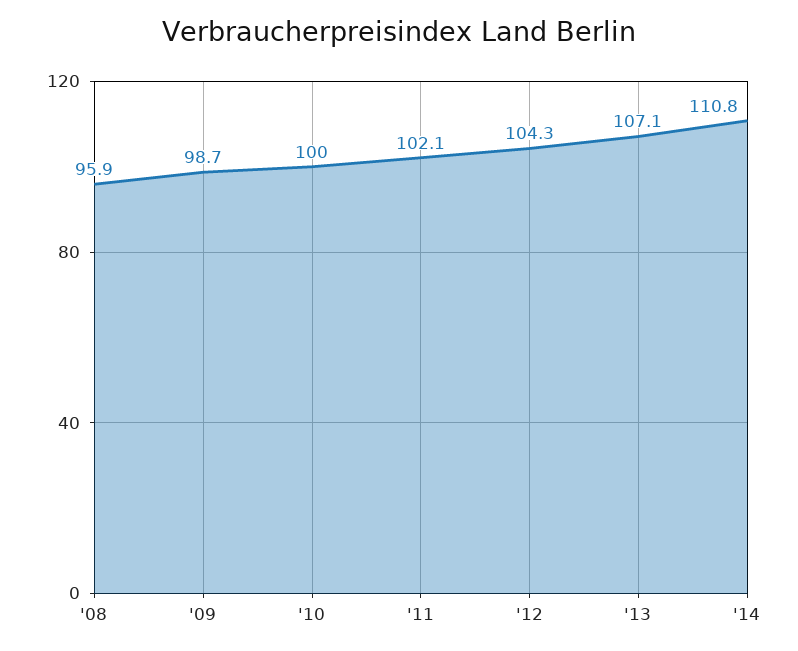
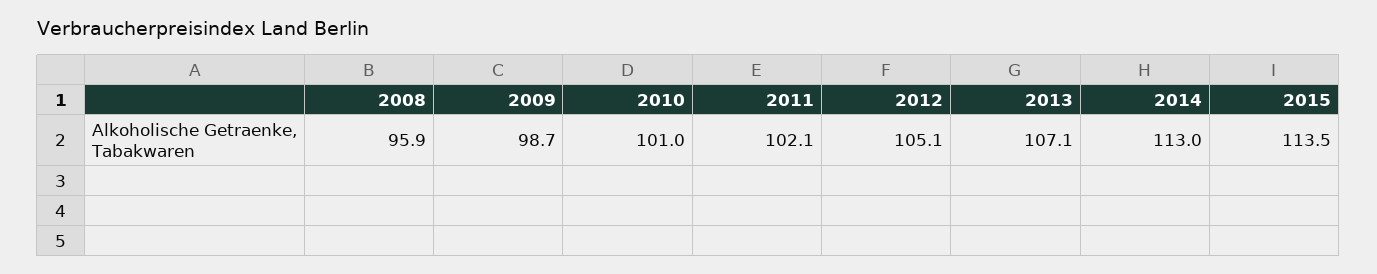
'10: 100 -> 101
'12: 104.3 -> 105.1
'14: 110.8 -> 113
2015: none -> 113.5

